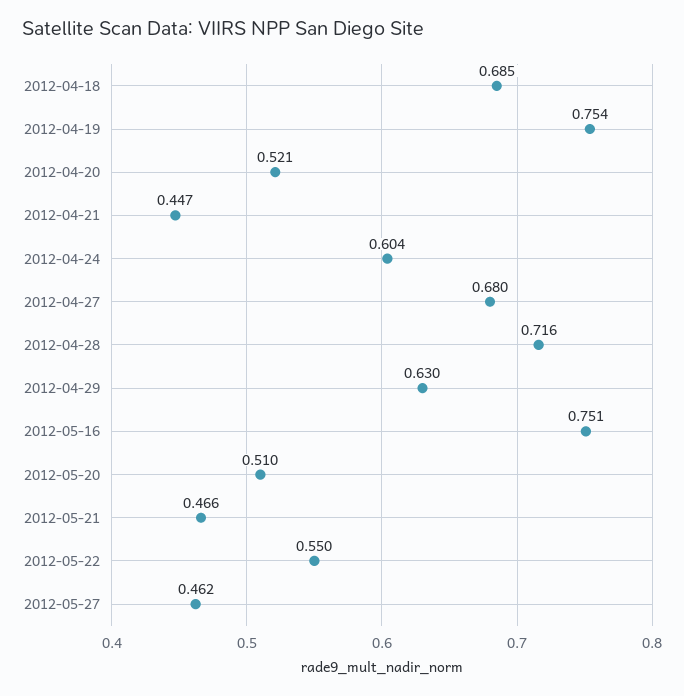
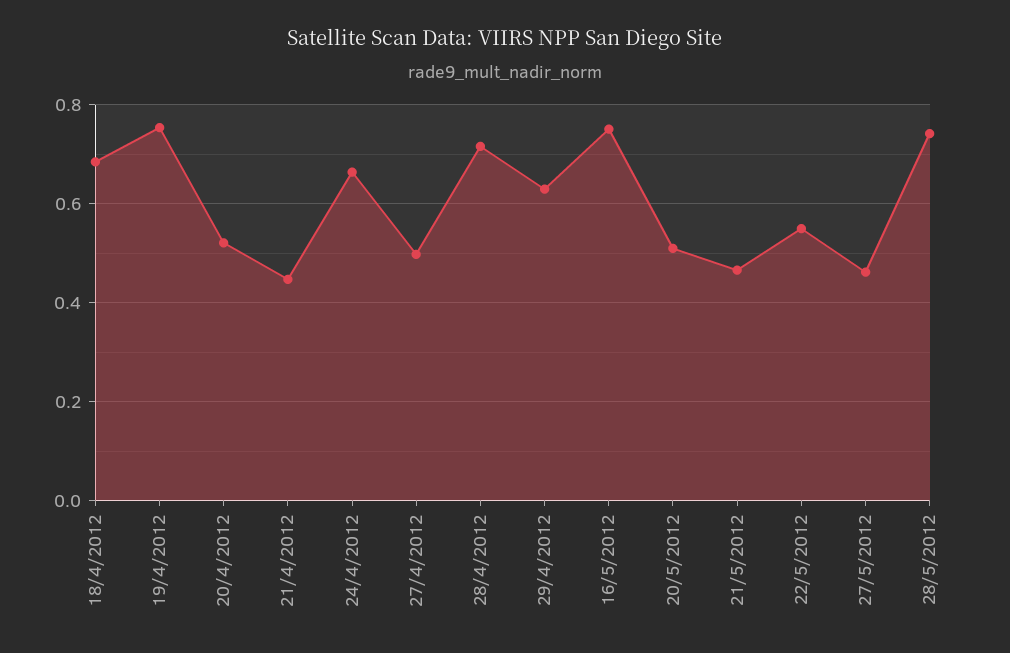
2012-04-24: 0.604 -> 0.66
2012-04-27: 0.68 -> 0.5
28/5/2012: none -> 0.74

